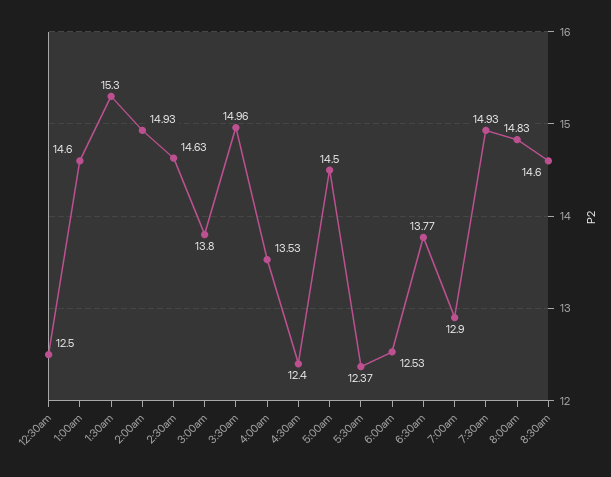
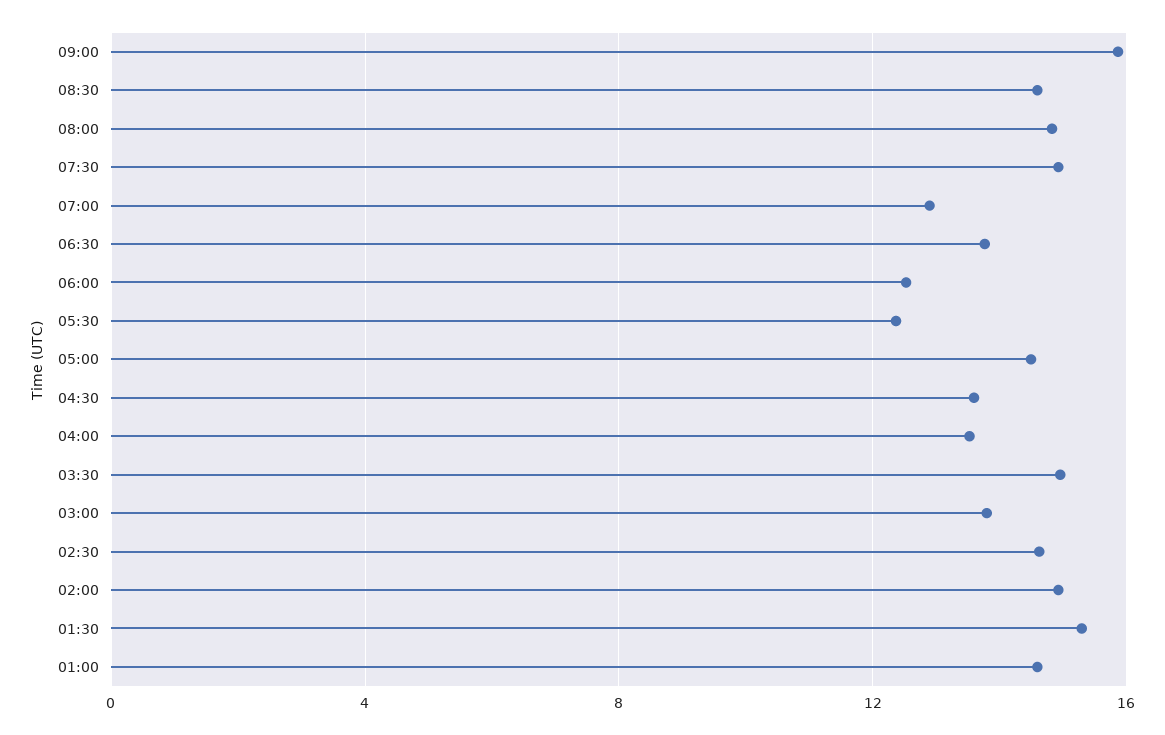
12:30am: 12.5 -> none
4:30am: 12.4 -> 13.5
09:00: none -> 16

